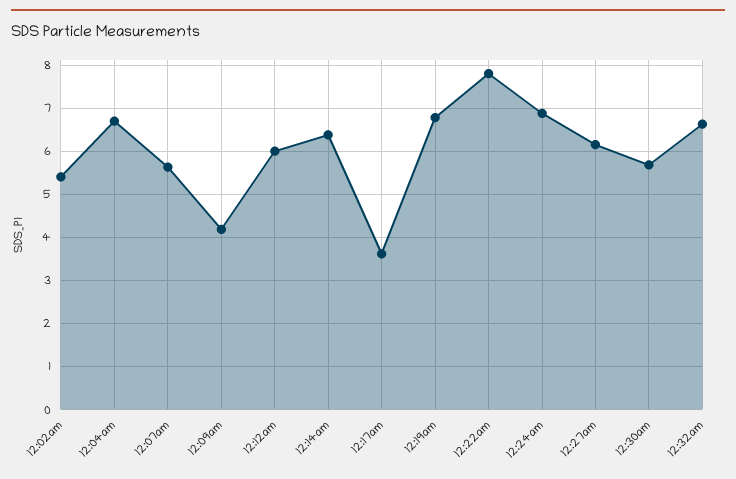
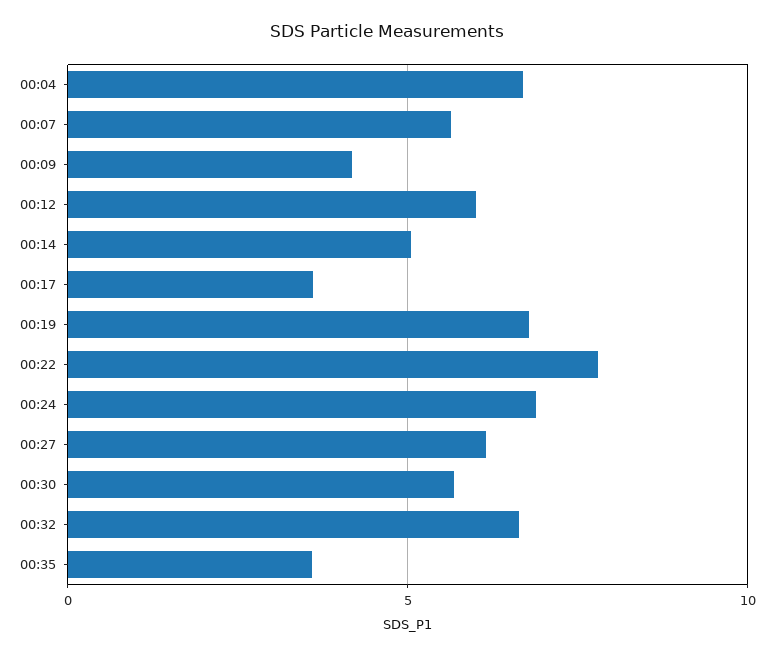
12:02am: 5.4 -> none
12:14am: 6.4 -> 5
00:35: none -> 3.5

